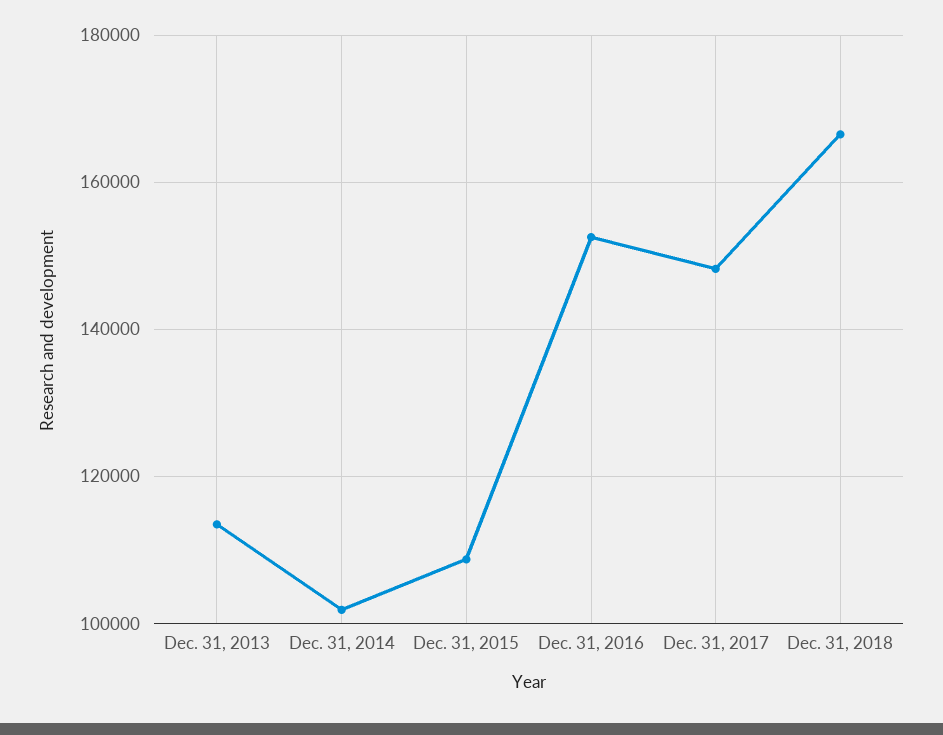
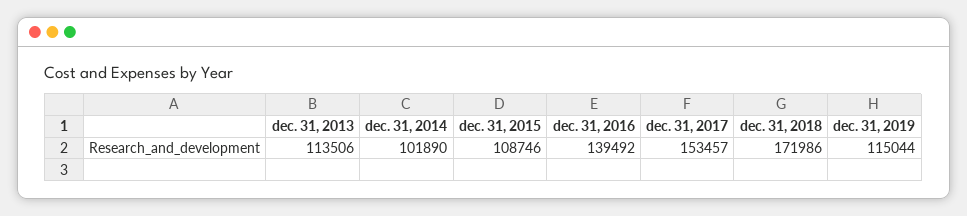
Dec. 31, 2016: 152000 -> 139492
Dec. 31, 2017: 148000 -> 153457
Dec. 31, 2018: 166000 -> 171986
dec. 31, 2019: none -> 115044

